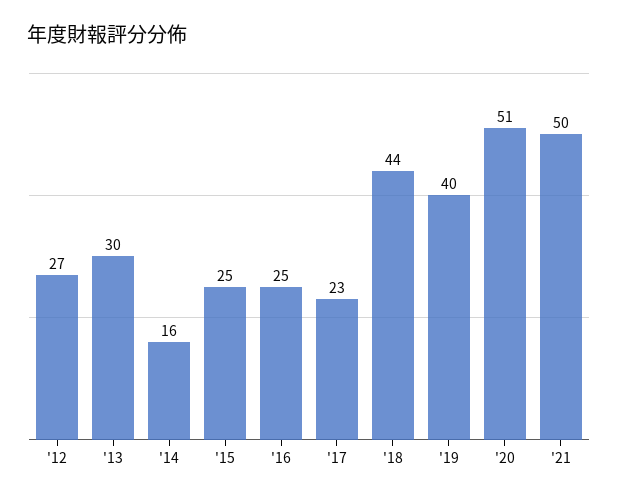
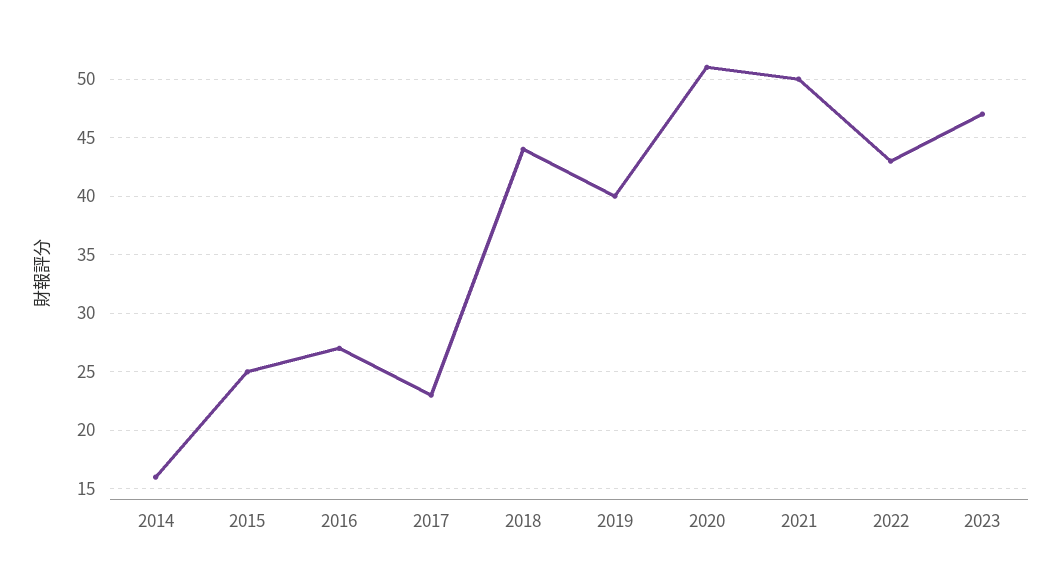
'12: 27 -> none
'13: 30 -> none
'16: 25 -> 27
2022: none -> 43
2023: none -> 47

